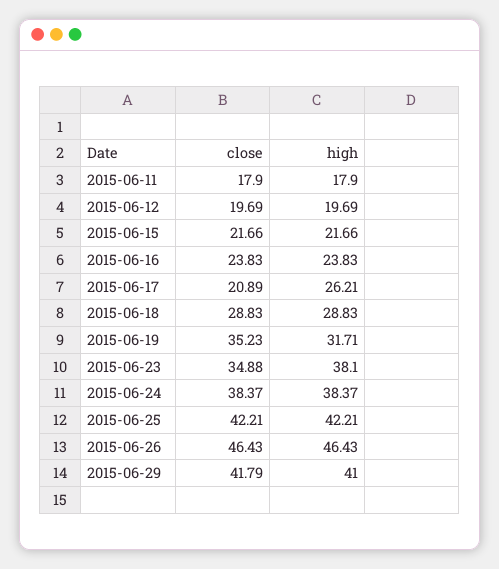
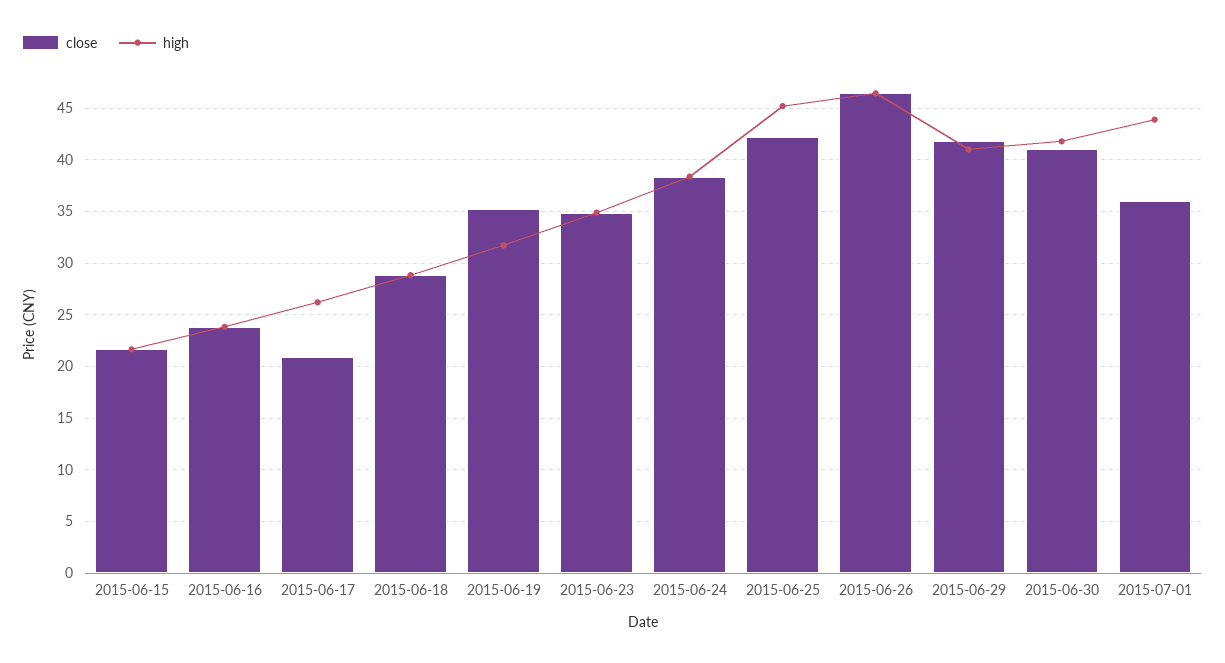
close, 2015-06-11: 17.9 -> none
high, 2015-06-11: 17.9 -> none
close, 2015-06-12: 19.69 -> none
high, 2015-06-12: 19.69 -> none
high, 2015-06-23: 38.1 -> 35
high, 2015-06-25: 42.21 -> 45
close, 2015-06-30: none -> 41
high, 2015-06-30: none -> 42
close, 2015-07-01: none -> 36
high, 2015-07-01: none -> 44

